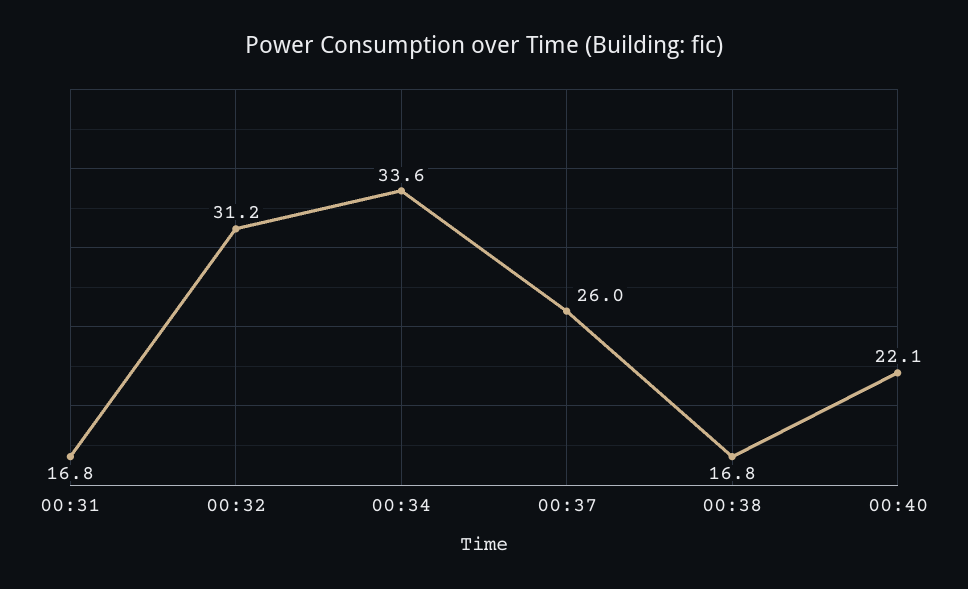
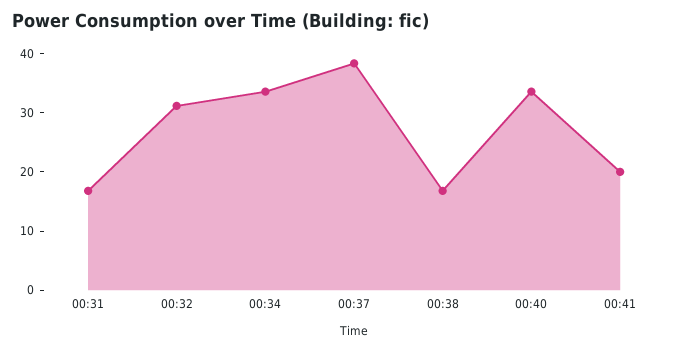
00:37: 26 -> 38
00:40: 22.1 -> 34
00:41: none -> 20

